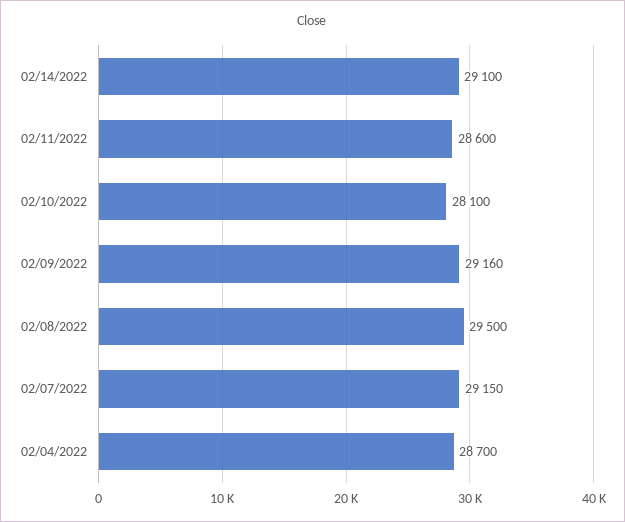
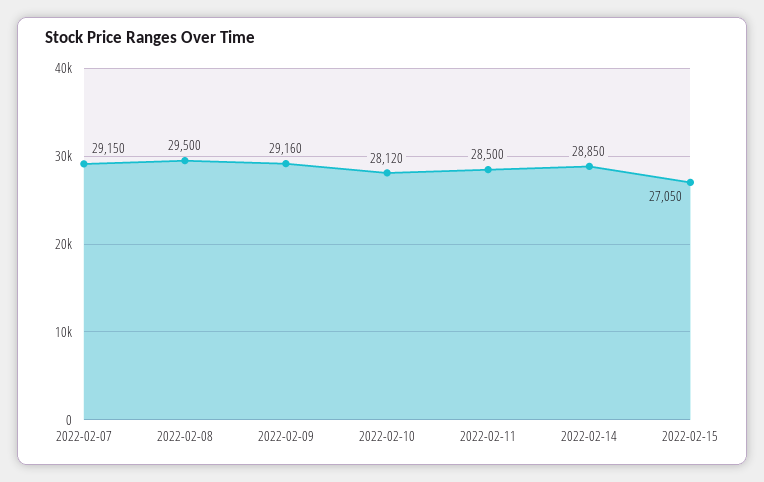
02/14/2022: 29100 -> 28850
02/11/2022: 28600 -> 28500
02/10/2022: 28100 -> 28120
02/04/2022: 28700 -> none
2022-02-15: none -> 27050

